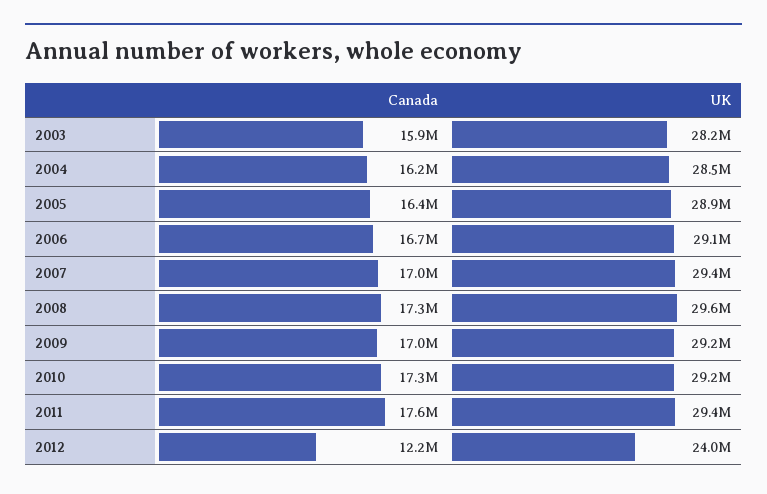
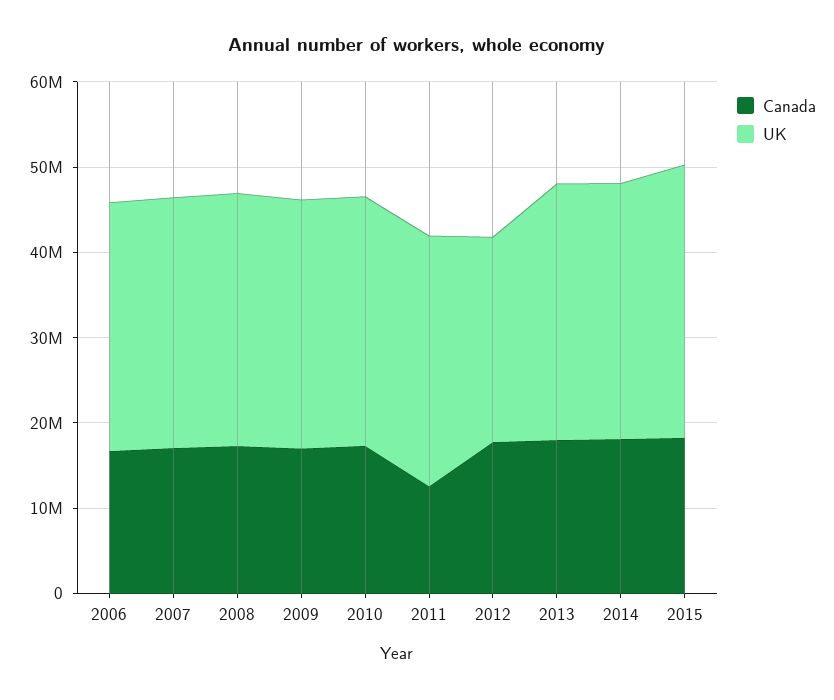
Canada, 2003: 15900000 -> none
UK, 2003: 28200000 -> none
Canada, 2004: 16200000 -> none
UK, 2004: 28500000 -> none
Canada, 2005: 16400000 -> none
UK, 2005: 28900000 -> none
Canada, 2011: 17600000 -> 12000000
Canada, 2012: 12200000 -> 18000000
Canada, 2013: none -> 18000000
UK, 2013: none -> 30000000
Canada, 2014: none -> 18000000
UK, 2014: none -> 30000000
Canada, 2015: none -> 18000000
UK, 2015: none -> 32000000

